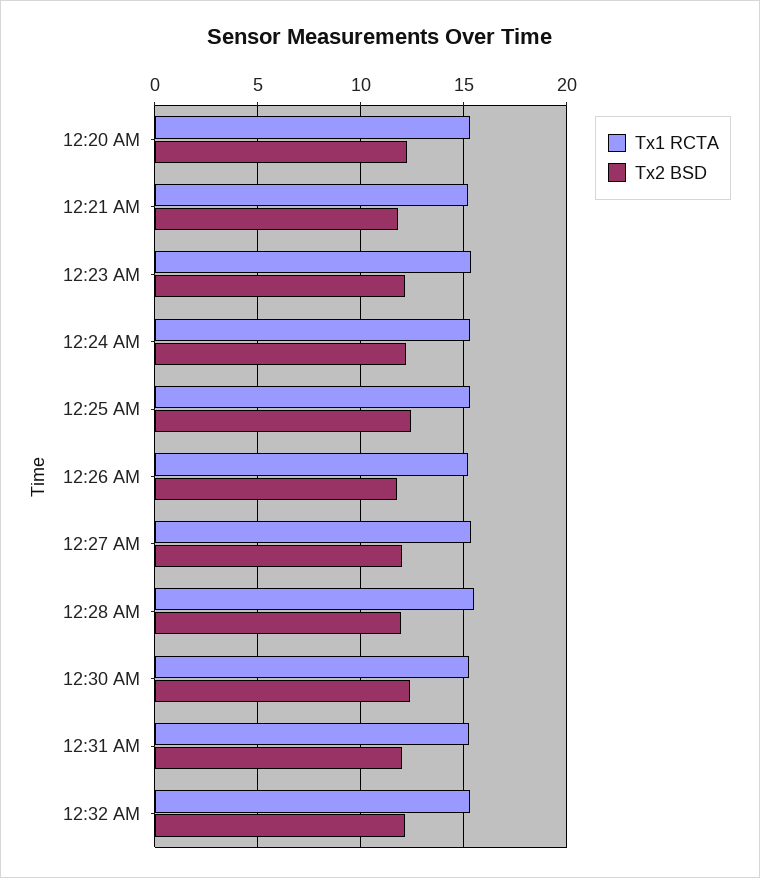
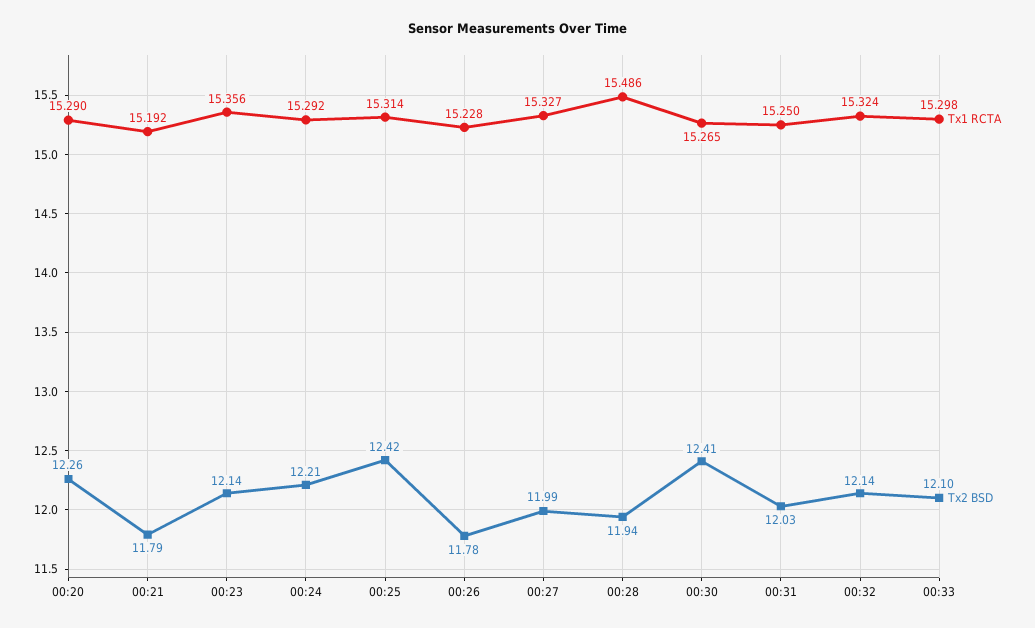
Tx1 RCTA, 00:33: none -> 15.298
Tx2 BSD, 00:33: none -> 12.1

